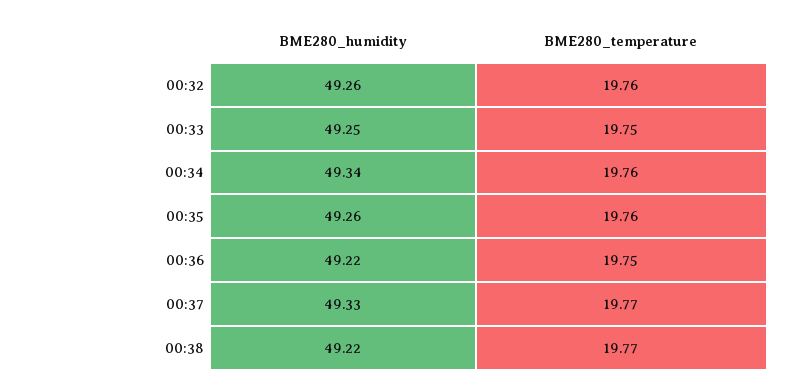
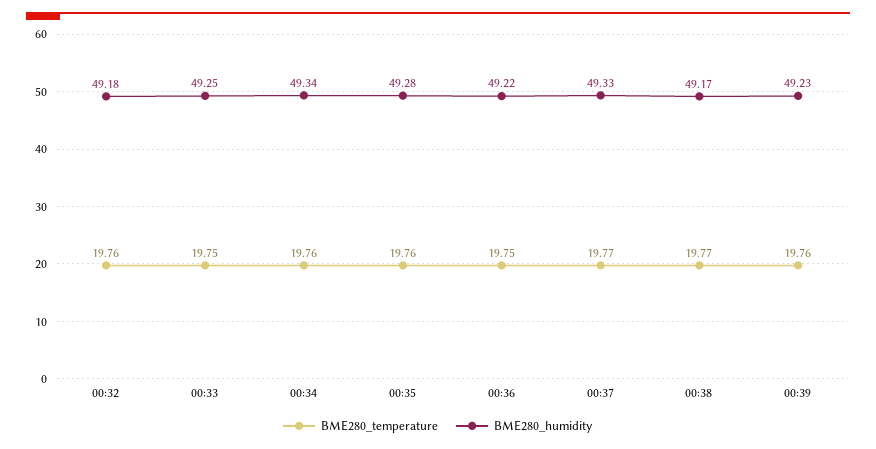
BME280_humidity, 00:32: 49.26 -> 49.18
BME280_humidity, 00:35: 49.26 -> 49.28
BME280_humidity, 00:38: 49.22 -> 49.17
BME280_temperature, 00:39: none -> 19.76
BME280_humidity, 00:39: none -> 49.23

